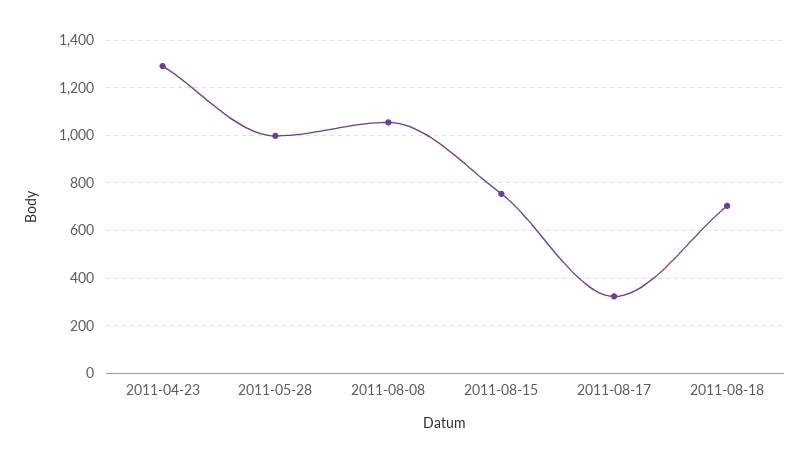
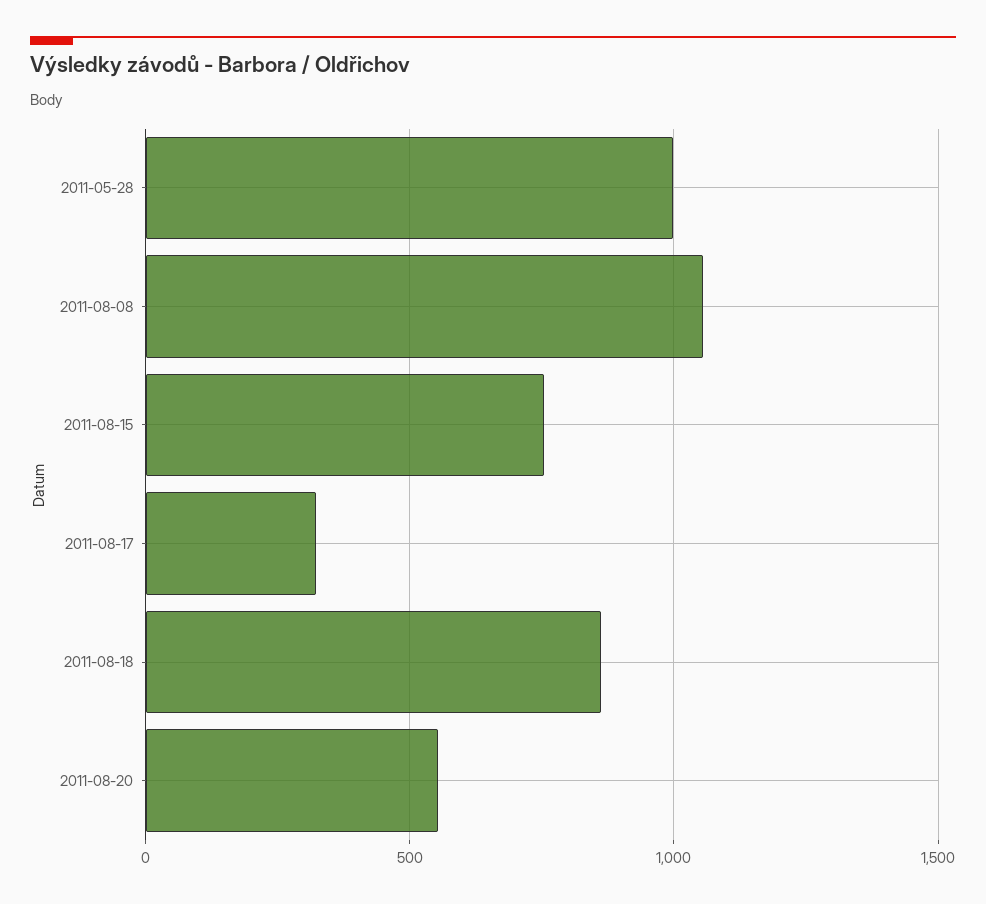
2011-04-23: 1300 -> none
2011-08-18: 700 -> 850
2011-08-20: none -> 550

